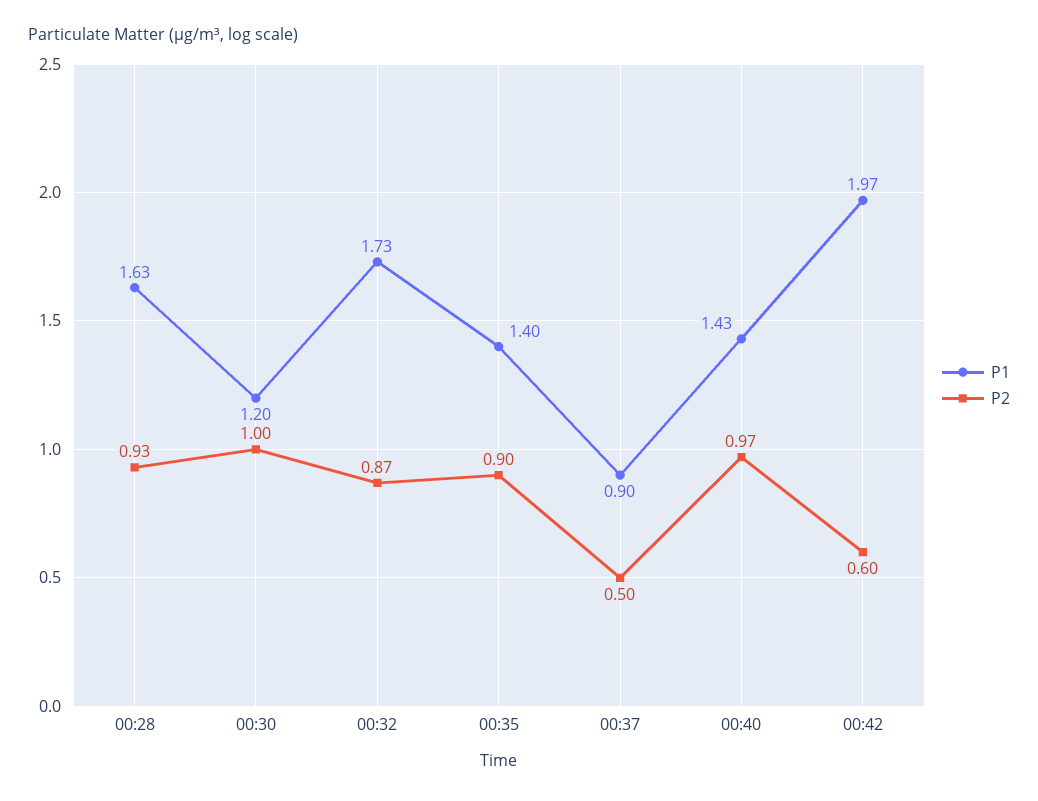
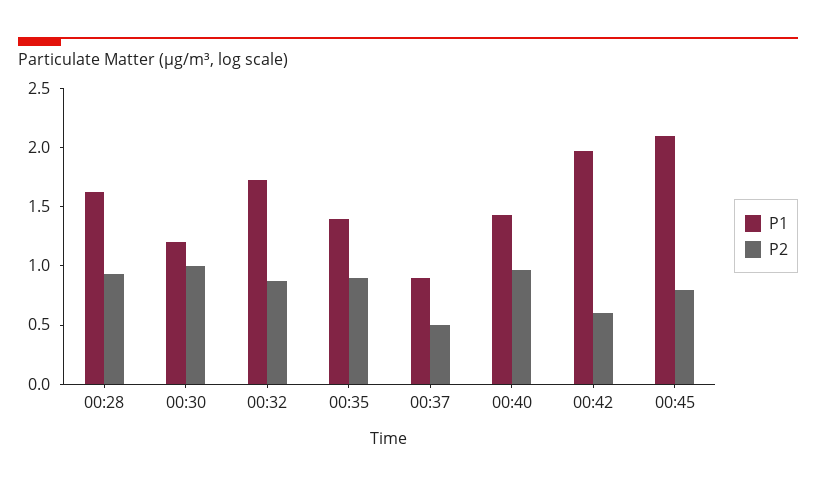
P1, 00:45: none -> 2.1
P2, 00:45: none -> 0.8

